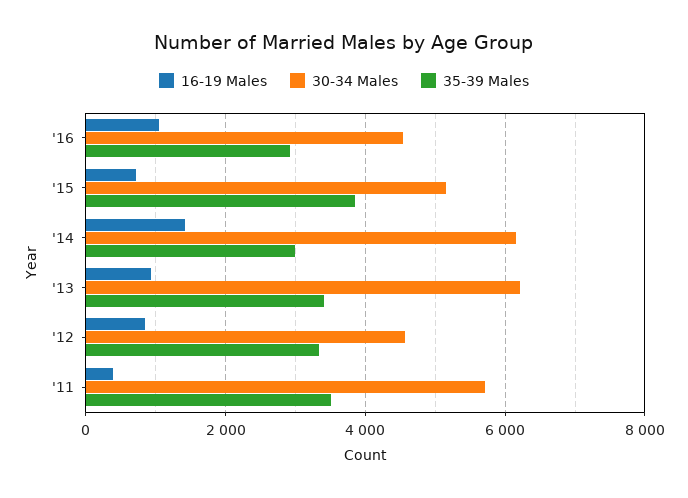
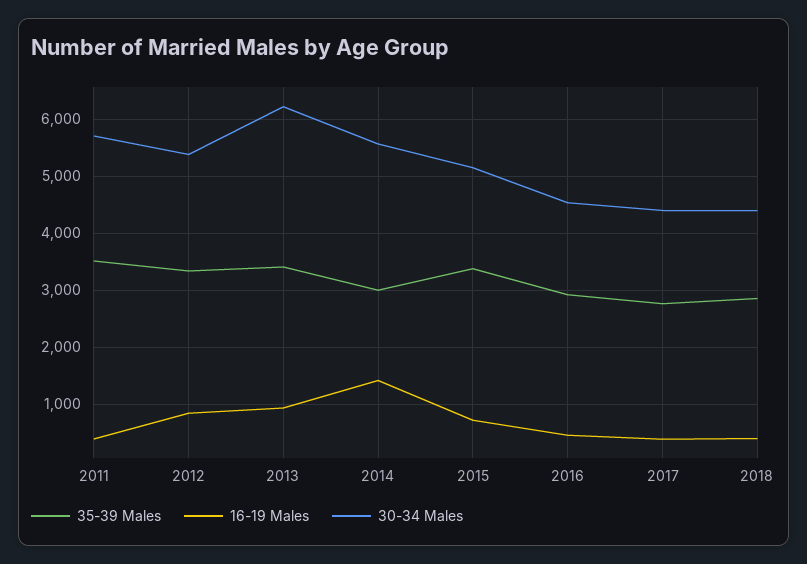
16-19 Males, '16: 1000 -> 400
35-39 Males, '15: 3800 -> 3400
30-34 Males, '14: 6200 -> 5600
30-34 Males, '12: 4600 -> 5400
35-39 Males, 2017: none -> 2800
16-19 Males, 2017: none -> 400
30-34 Males, 2017: none -> 4400
35-39 Males, 2018: none -> 2800
16-19 Males, 2018: none -> 400
30-34 Males, 2018: none -> 4400

